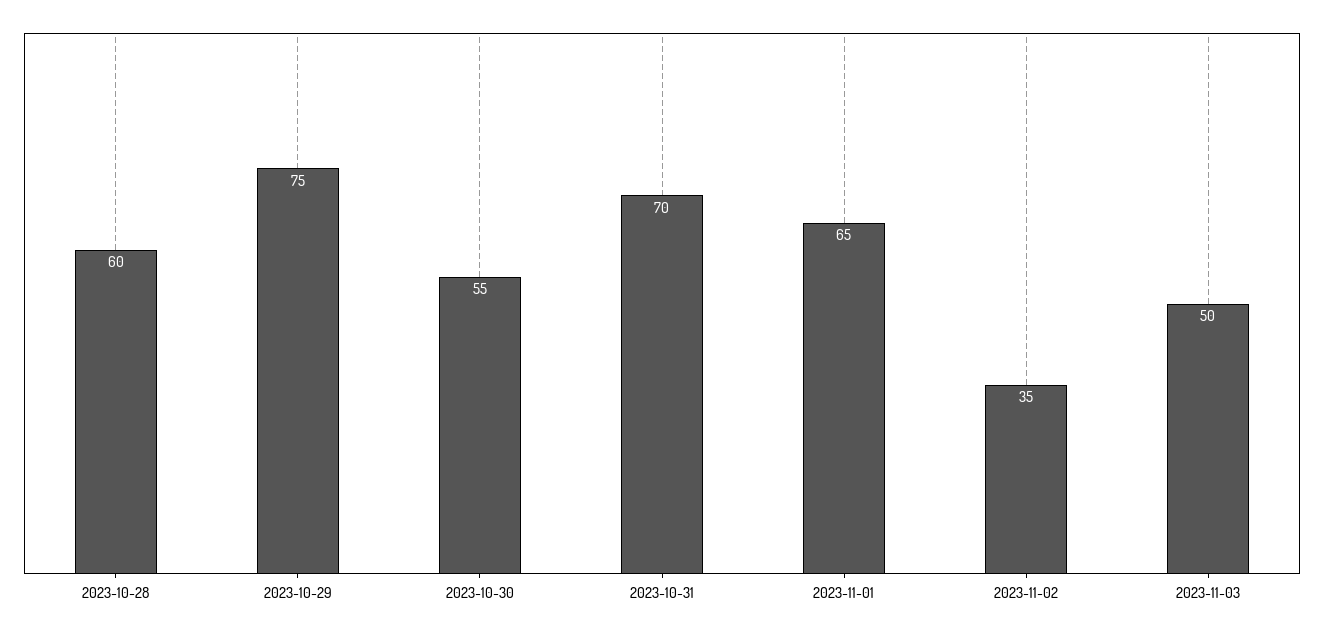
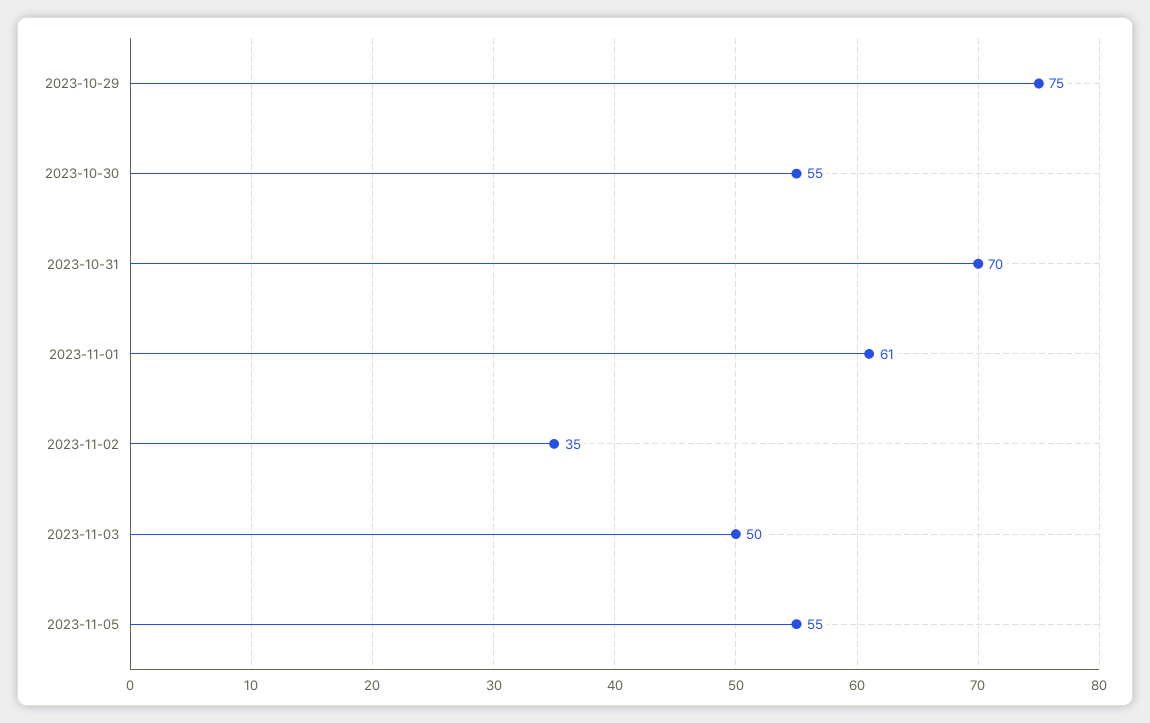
2023-10-28: 60 -> none
2023-11-01: 65 -> 61
2023-11-05: none -> 55

